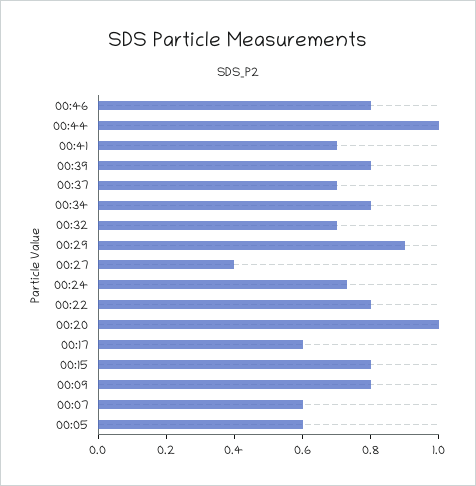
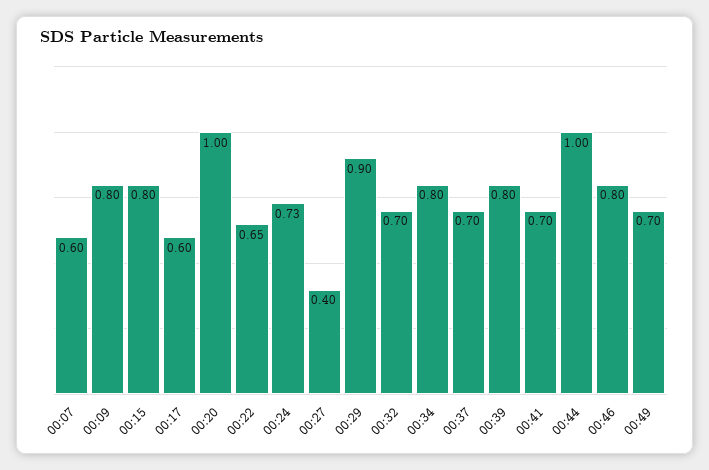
00:22: 0.8 -> 0.65
00:05: 0.6 -> none
00:49: none -> 0.7

